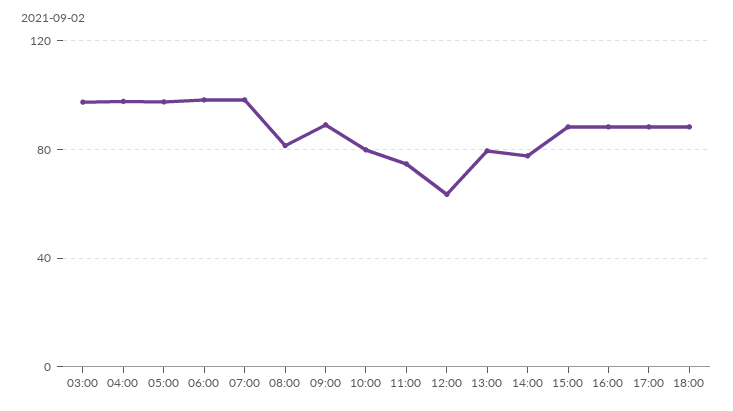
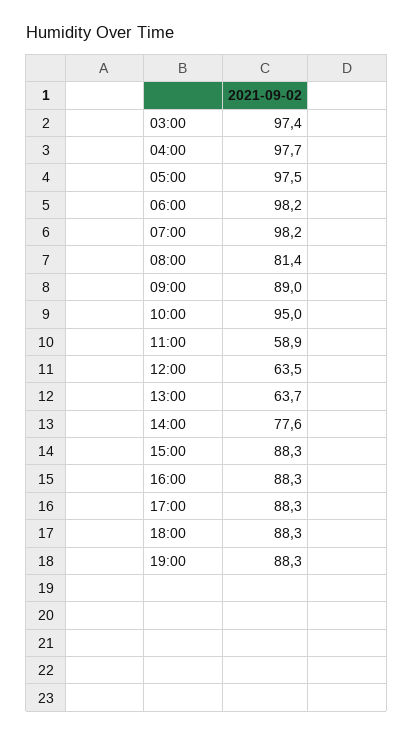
10:00: 80 -> 95
11:00: 75 -> 58.9
13:00: 80 -> 63.7
19:00: none -> 88.3

